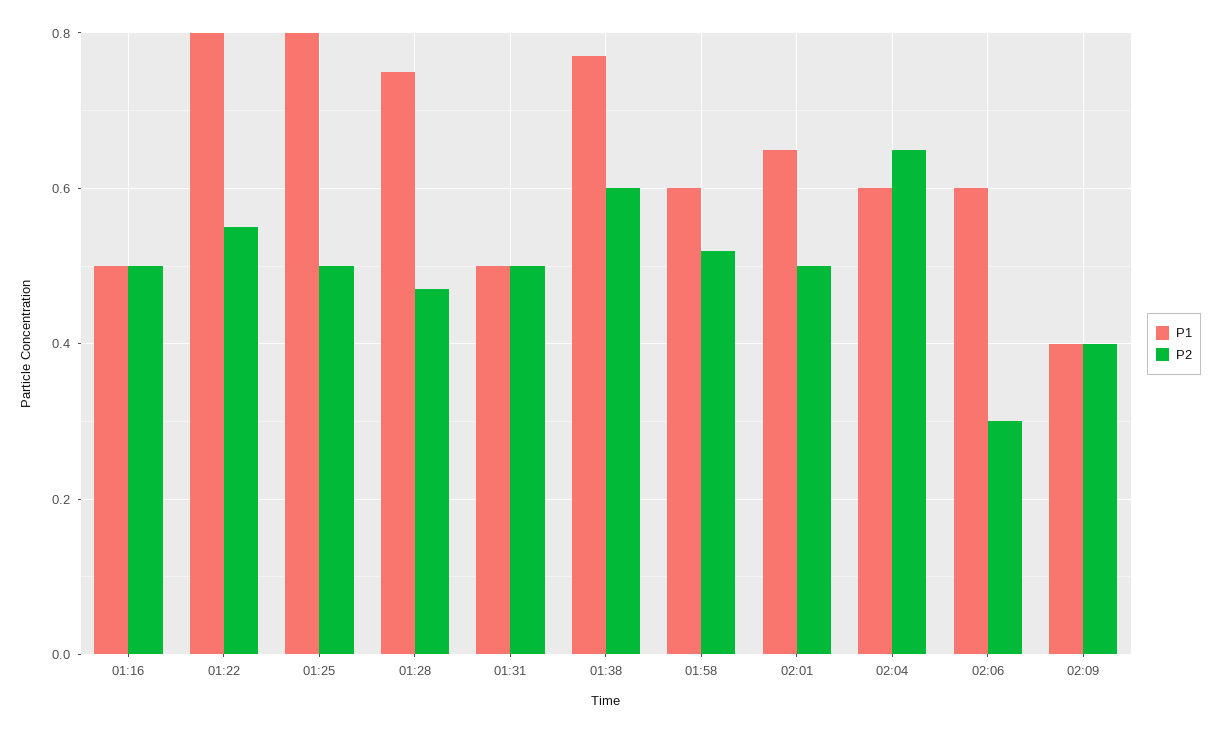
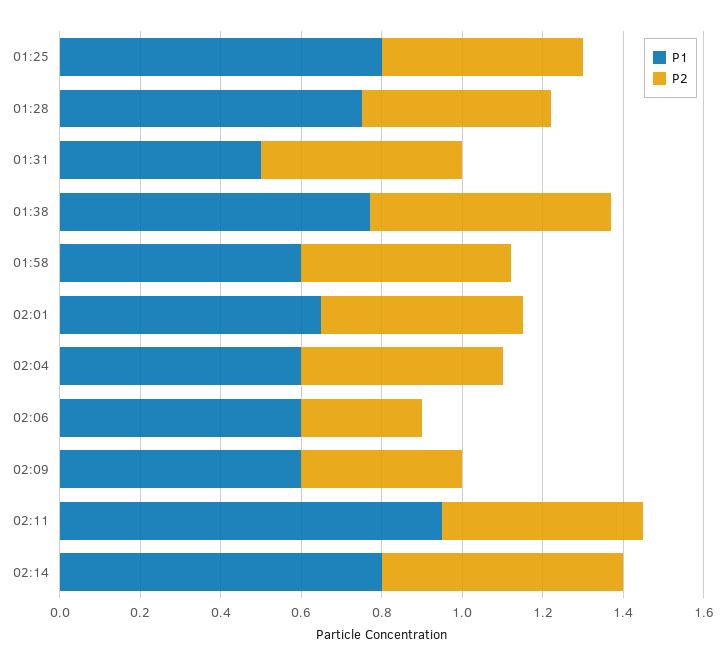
P1, 01:16: 0.5 -> none
P2, 01:16: 0.5 -> none
P1, 01:22: 0.8 -> none
P2, 01:22: 0.55 -> none
P2, 02:04: 0.65 -> 0.5
P1, 02:09: 0.4 -> 0.6
P1, 02:11: none -> 0.95
P2, 02:11: none -> 0.5
P1, 02:14: none -> 0.8
P2, 02:14: none -> 0.6

